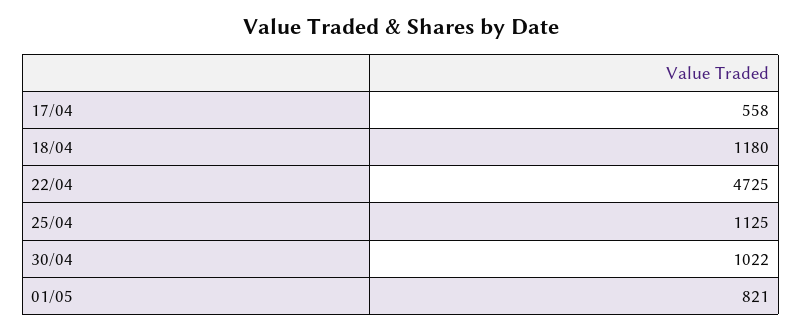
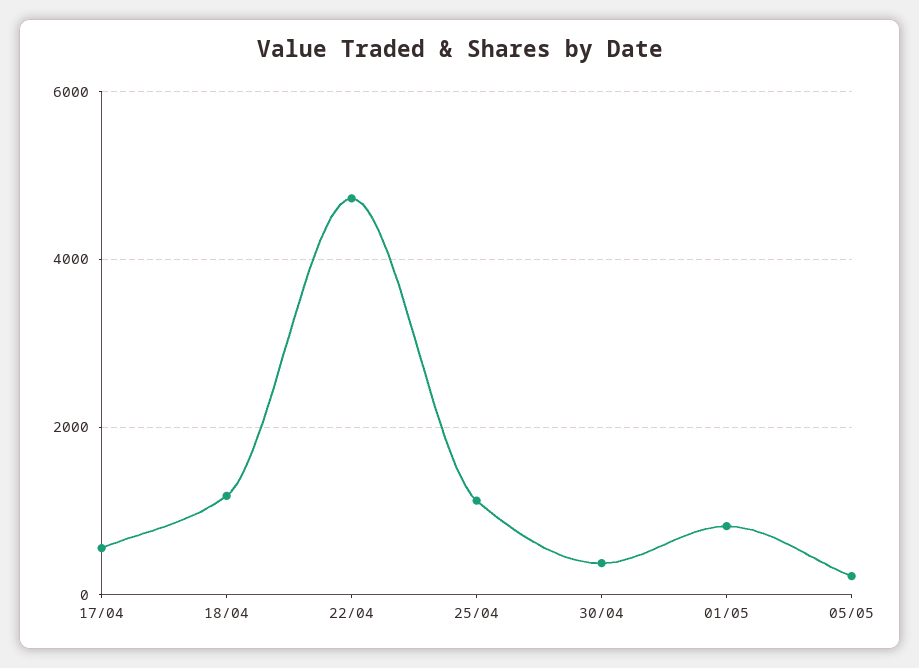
30/04: 1022 -> 400
05/05: none -> 200

